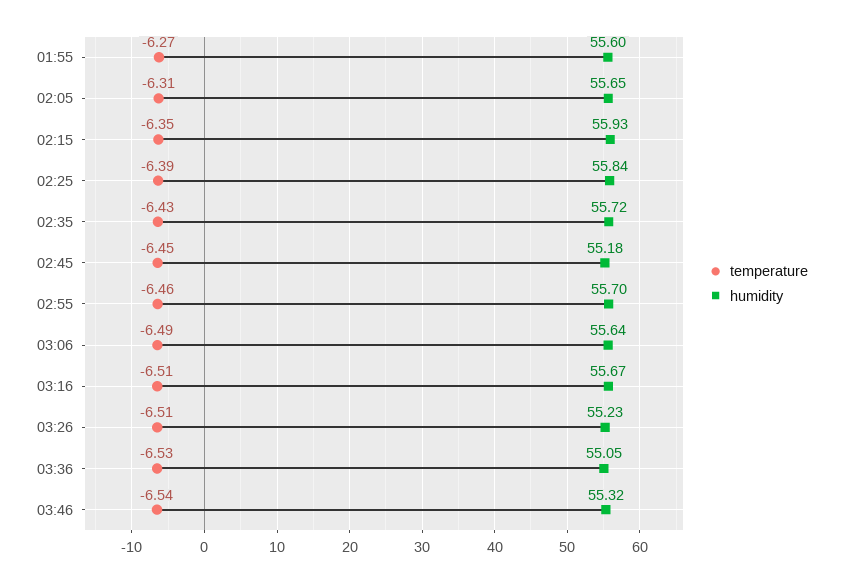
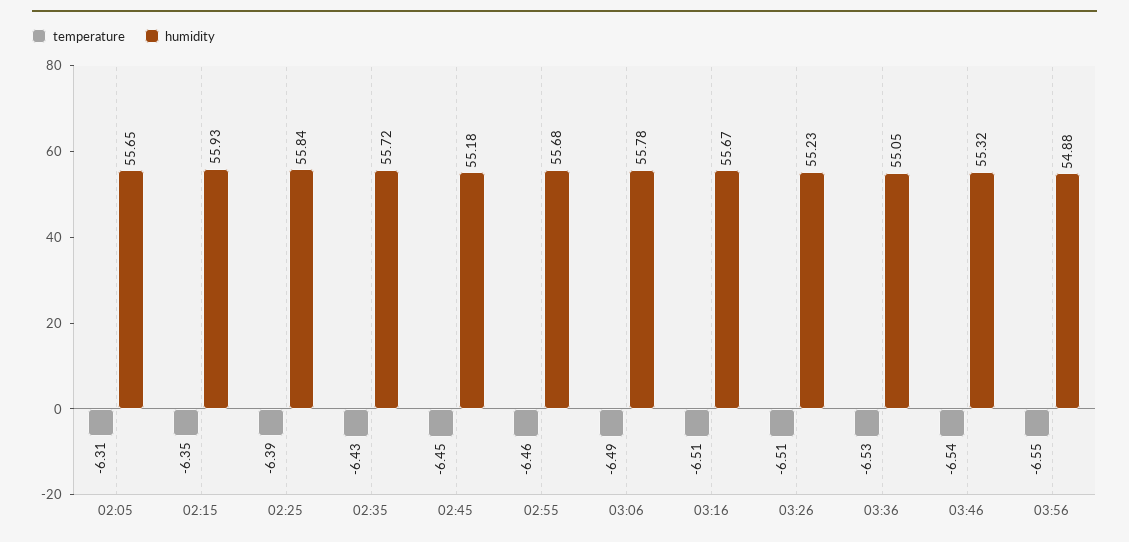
temperature, 01:55: -6.27 -> none
humidity, 01:55: 55.6 -> none
humidity, 02:55: 55.7 -> 55.68
humidity, 03:06: 55.64 -> 55.78
temperature, 03:56: none -> -6.55
humidity, 03:56: none -> 54.88

